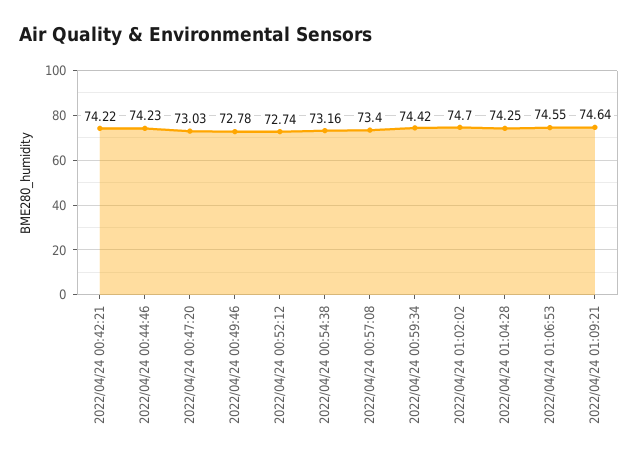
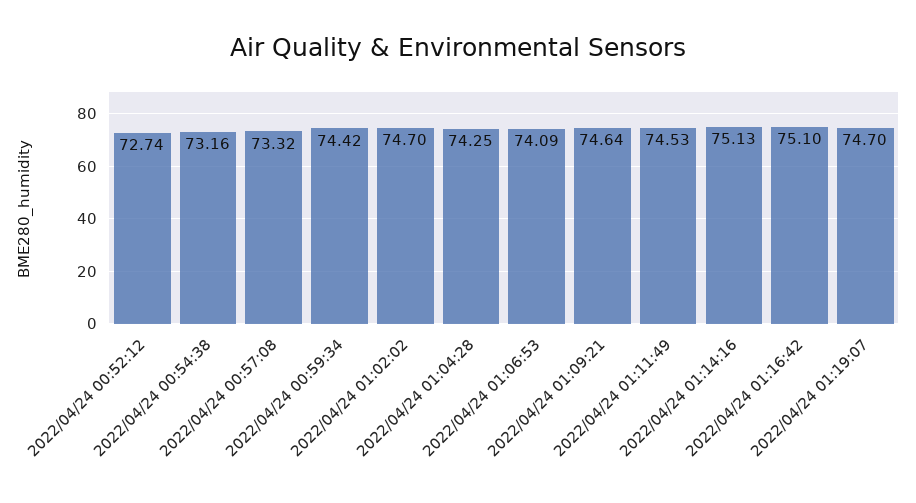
2022/04/24 00:42:21: 74.22 -> none
2022/04/24 00:44:46: 74.23 -> none
2022/04/24 00:47:20: 73.03 -> none
2022/04/24 00:49:46: 72.78 -> none
2022/04/24 00:57:08: 73.4 -> 73.32
2022/04/24 01:06:53: 74.55 -> 74.09
2022/04/24 01:11:49: none -> 74.53
2022/04/24 01:14:16: none -> 75.13
2022/04/24 01:16:42: none -> 75.1
2022/04/24 01:19:07: none -> 74.7

